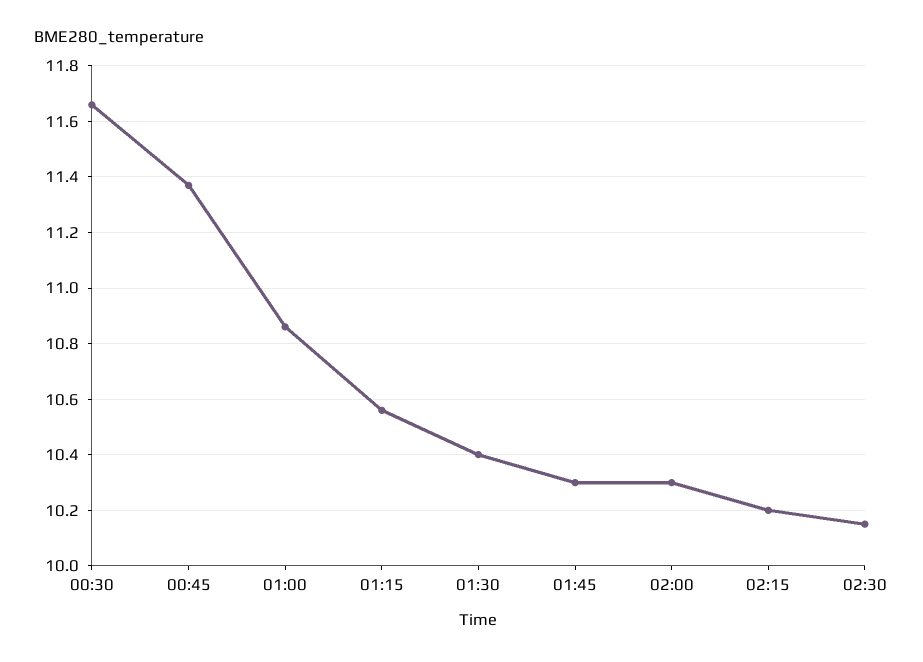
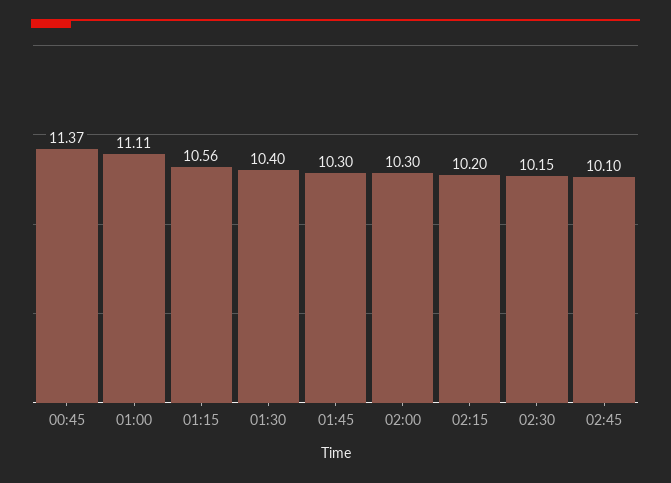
00:30: 11.65 -> none
01:00: 10.85 -> 11.11
02:45: none -> 10.1

